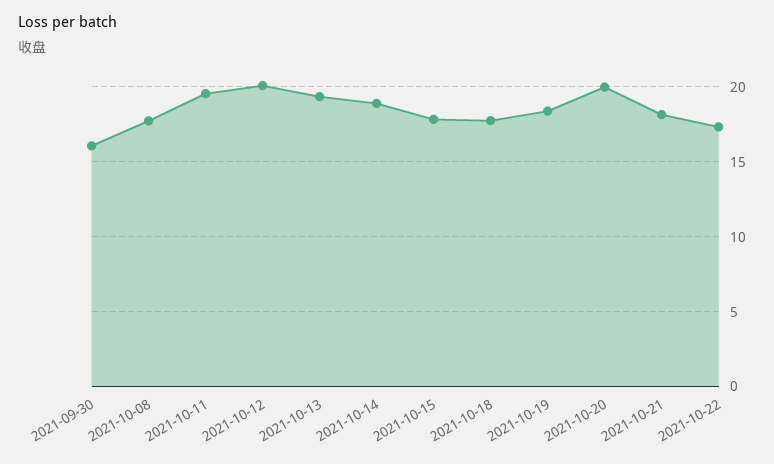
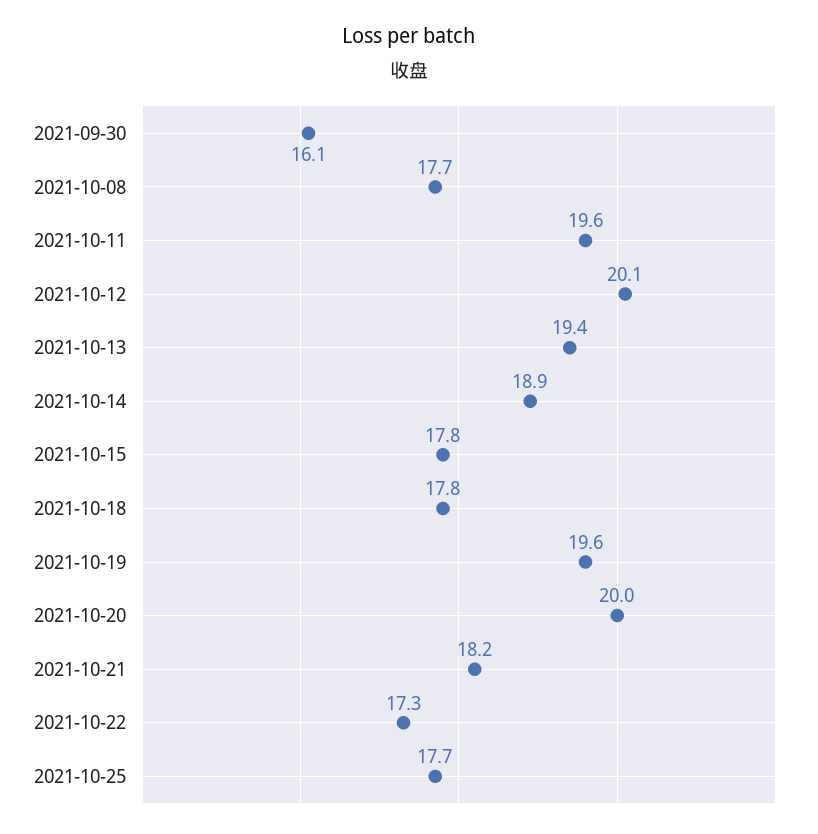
2021-10-19: 18.5 -> 19.6
2021-10-25: none -> 17.7

